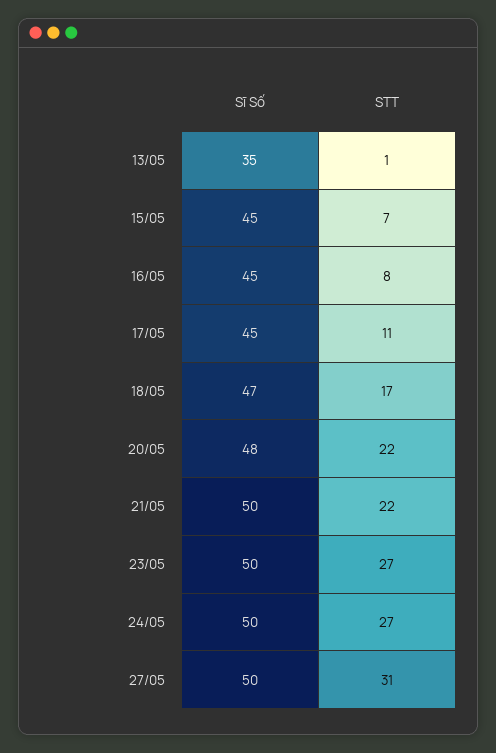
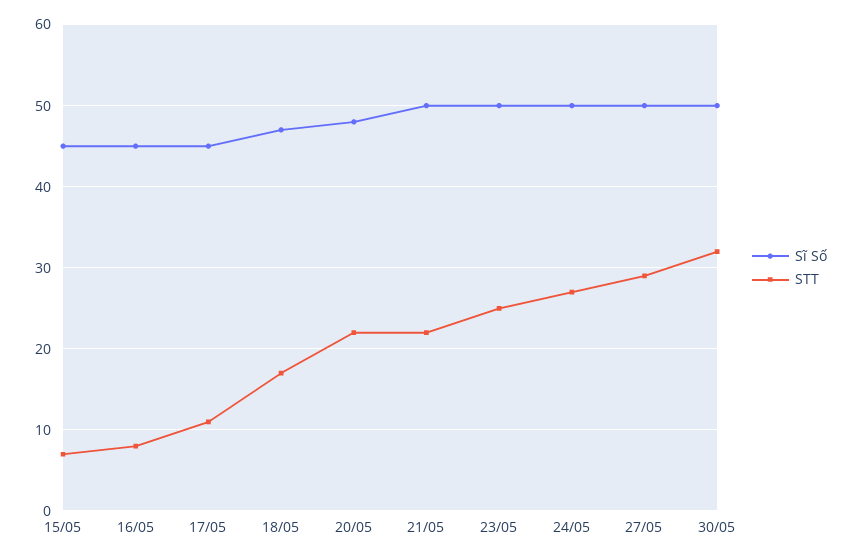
Sĩ Số, 13/05: 35 -> none
STT, 13/05: 1 -> none
STT, 23/05: 27 -> 25
STT, 27/05: 31 -> 29
Sĩ Số, 30/05: none -> 50
STT, 30/05: none -> 32

